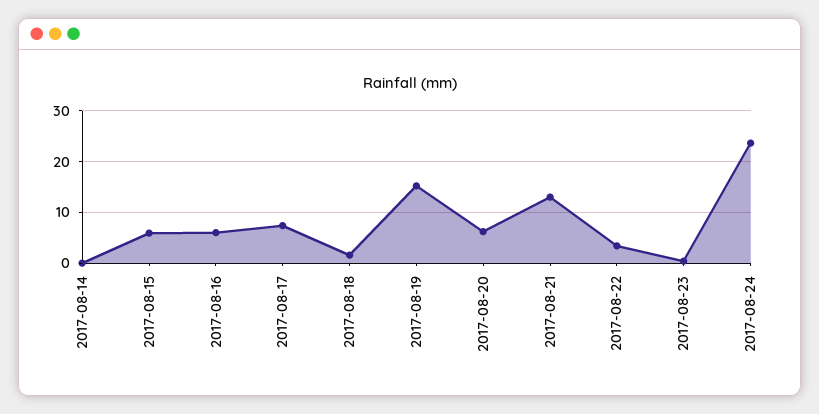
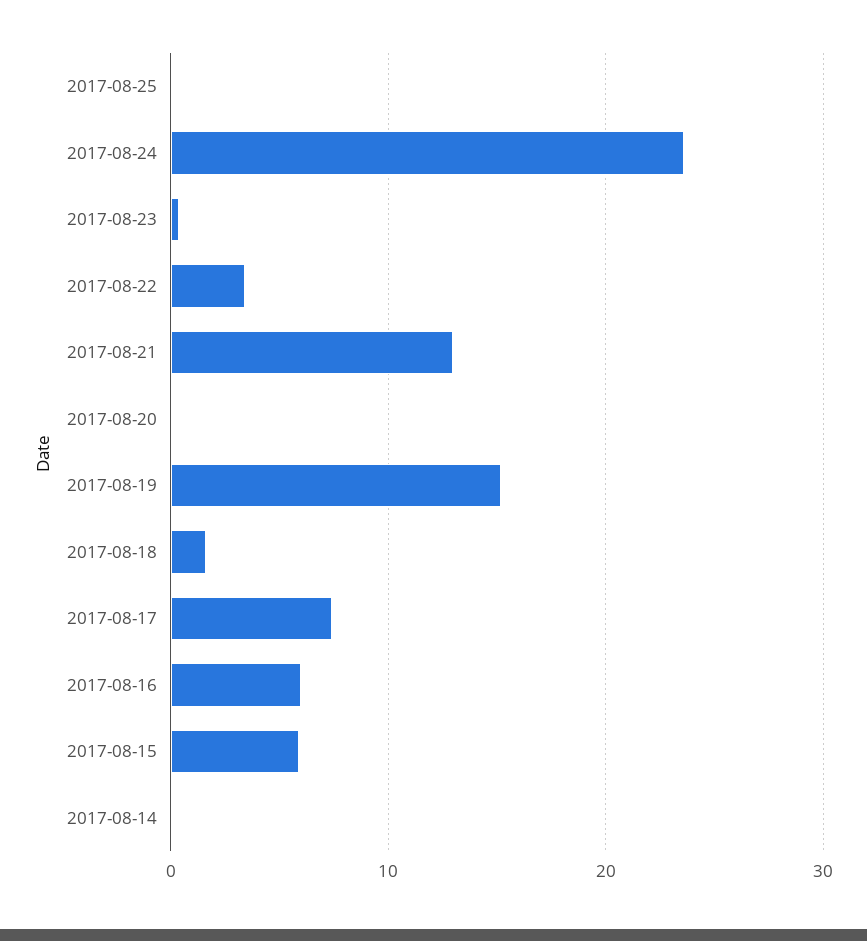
2017-08-20: 6 -> 0
2017-08-25: none -> 0

